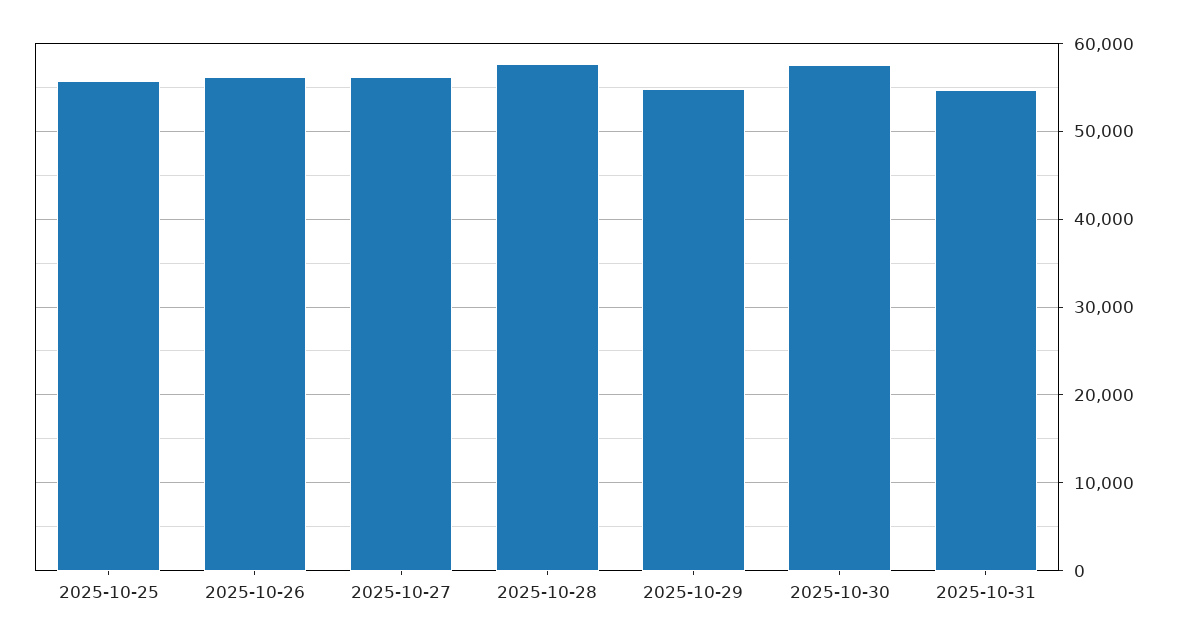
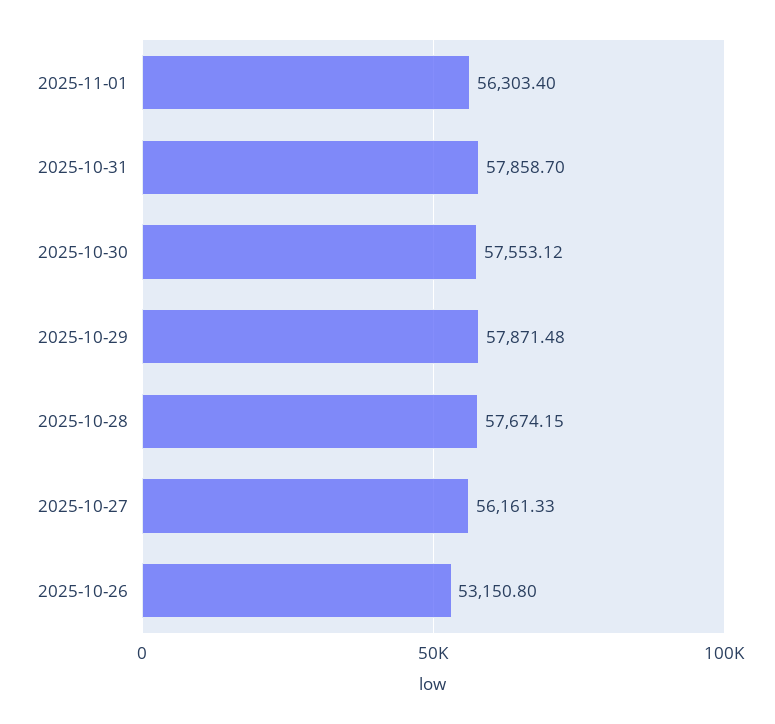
2025-10-25: 56000 -> none
2025-10-26: 56000 -> 53150.8
2025-10-29: 55000 -> 57871.48
2025-10-31: 55000 -> 57858.7
2025-11-01: none -> 56303.4

